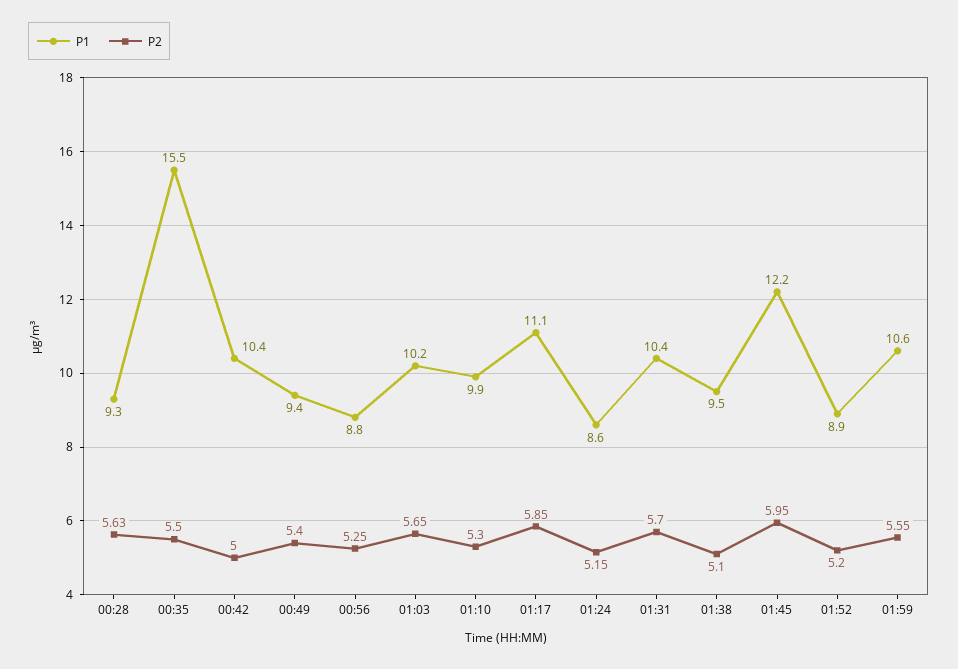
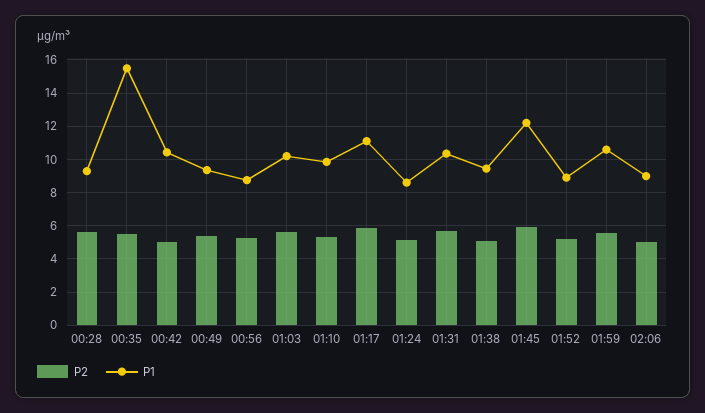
P2, 02:06: none -> 5
P1, 02:06: none -> 9

